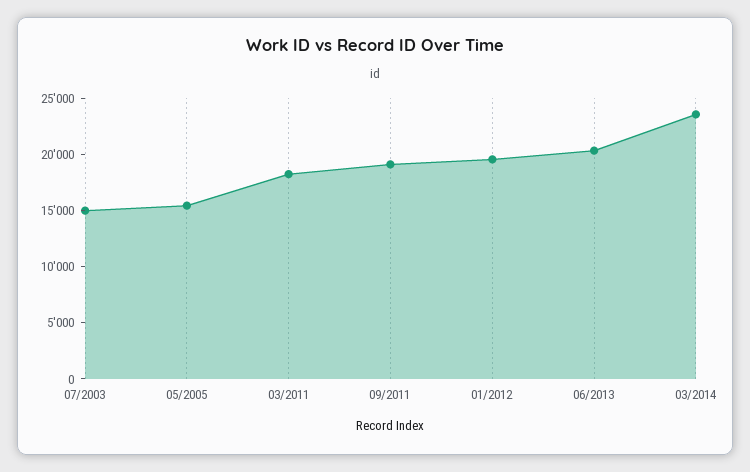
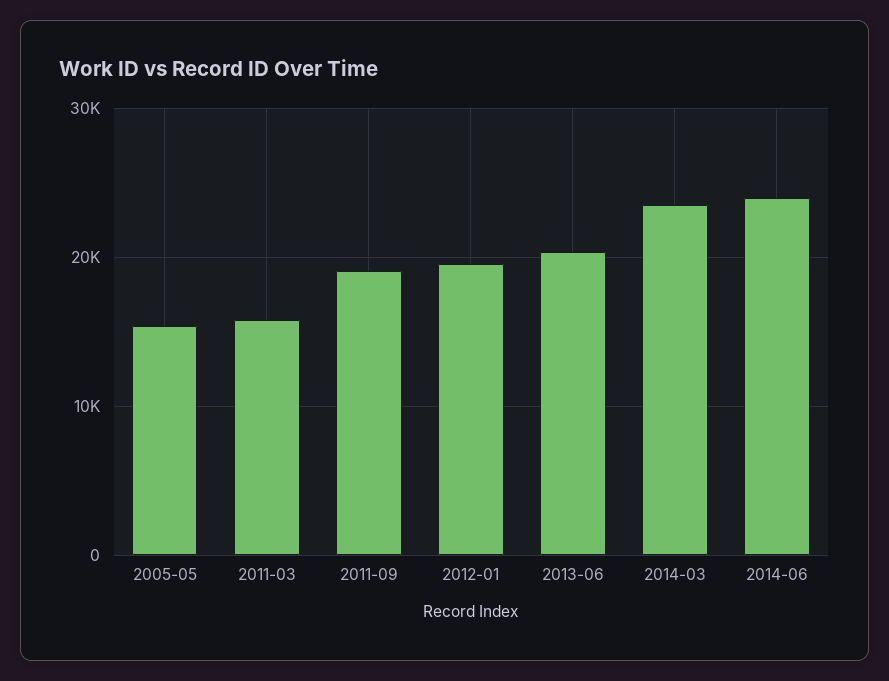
07/2003: 15000 -> none
03/2011: 18000 -> 16000
2014-06: none -> 24000

